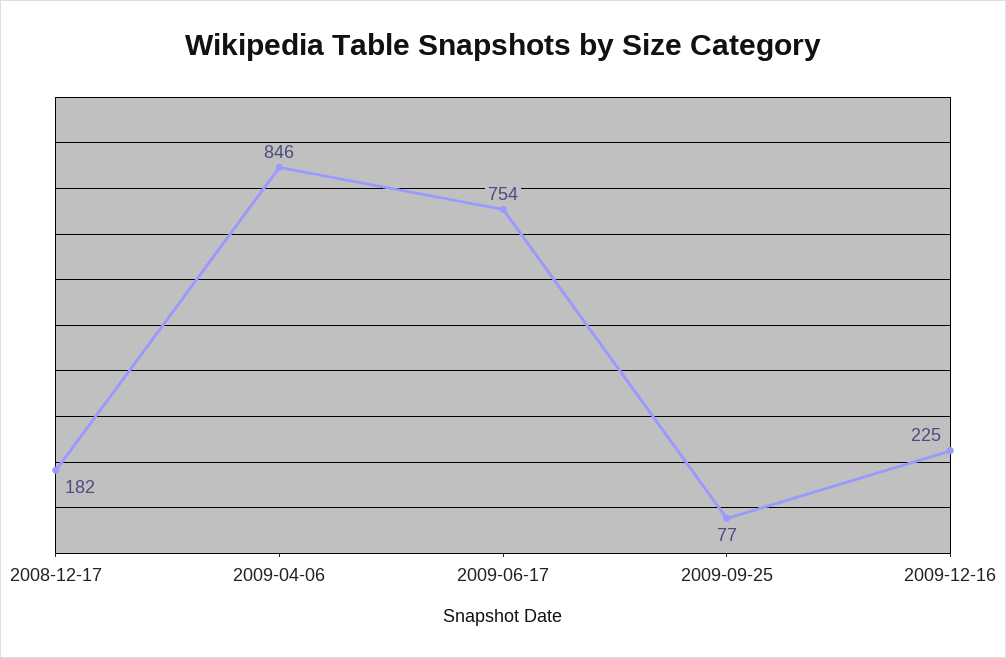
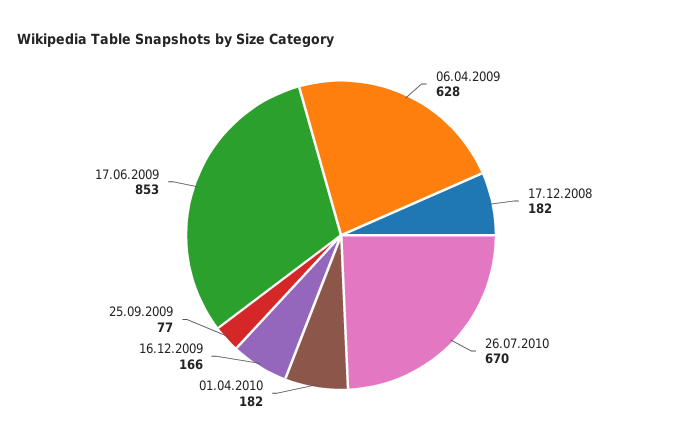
2009-04-06: 846 -> 628
2009-06-17: 754 -> 853
2009-12-16: 225 -> 166
26.07.2010: none -> 670
01.04.2010: none -> 182

